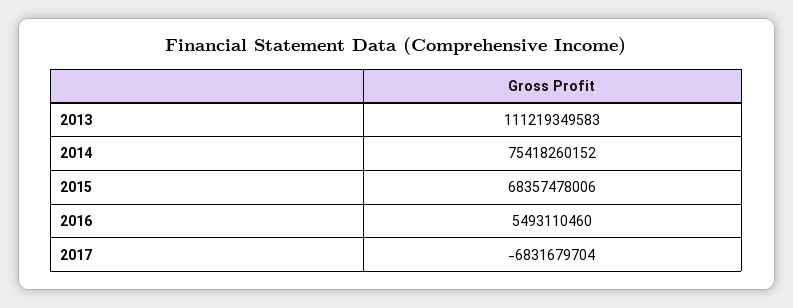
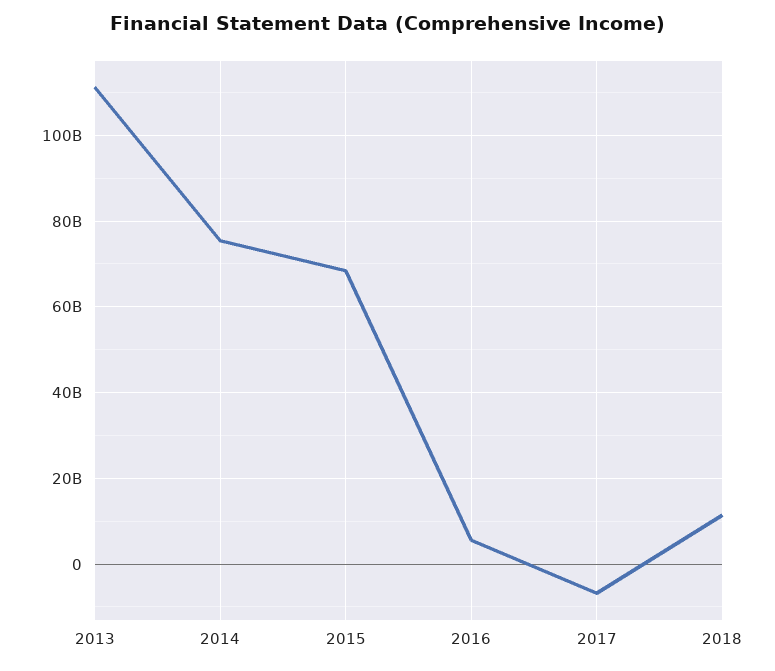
2018: none -> 12000000000

